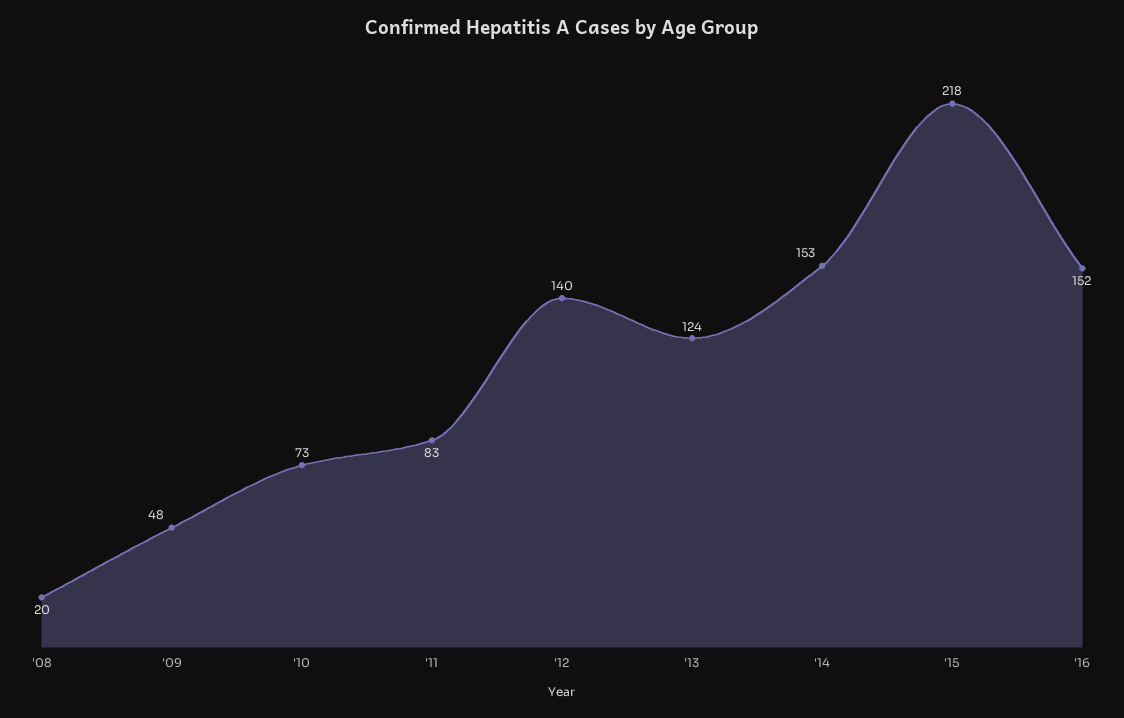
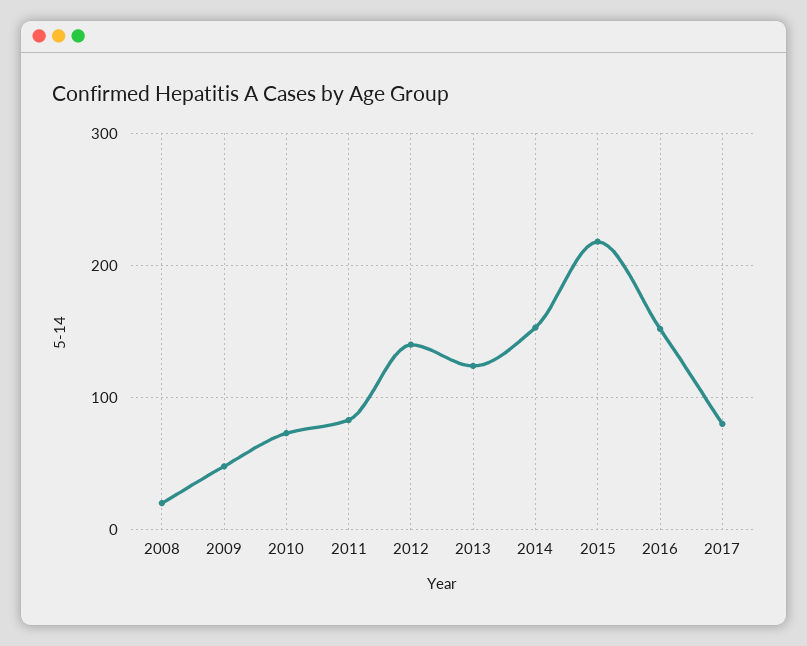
2017: none -> 80

